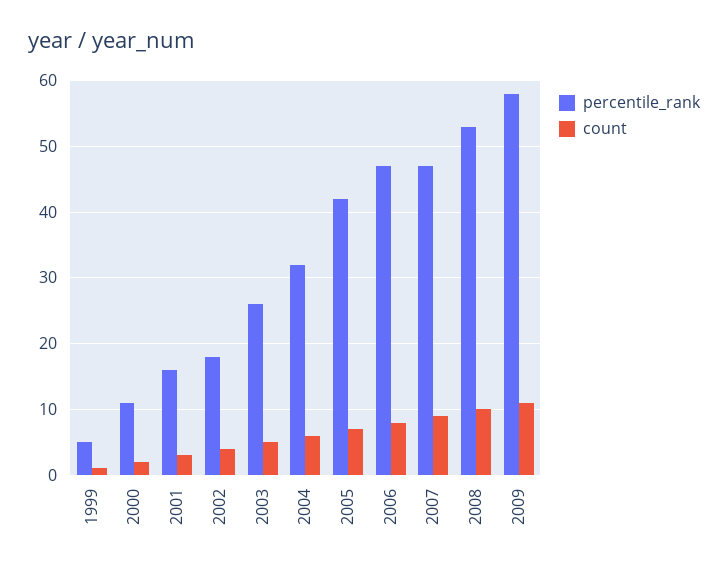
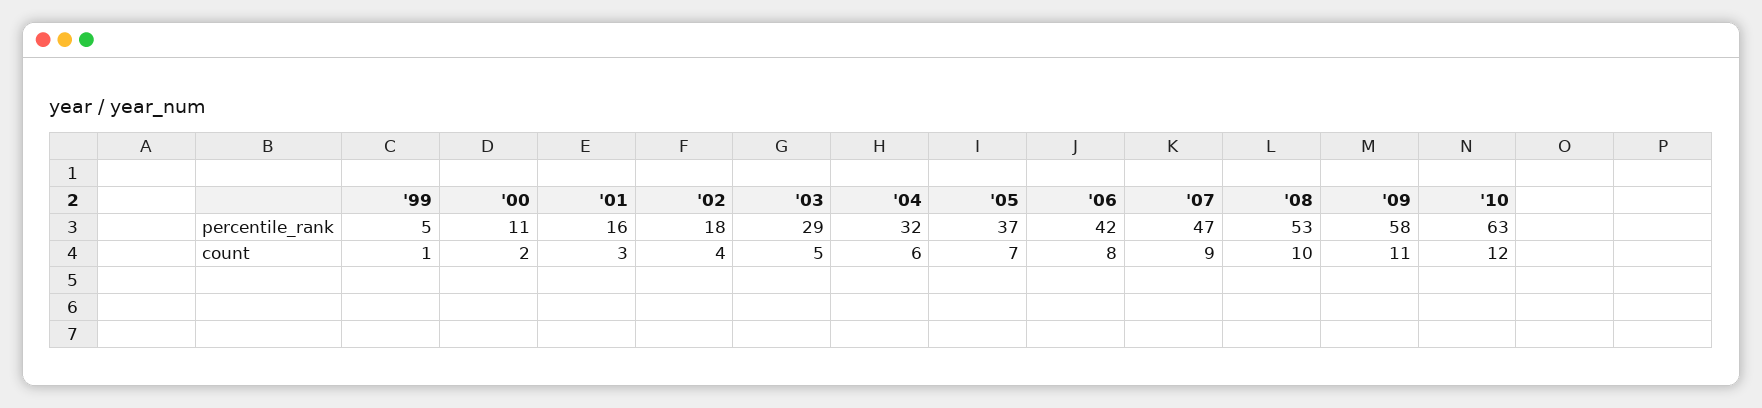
percentile_rank, 2003: 26 -> 29
percentile_rank, 2005: 42 -> 37
percentile_rank, 2006: 47 -> 42
percentile_rank, '10: none -> 63
count, '10: none -> 12

